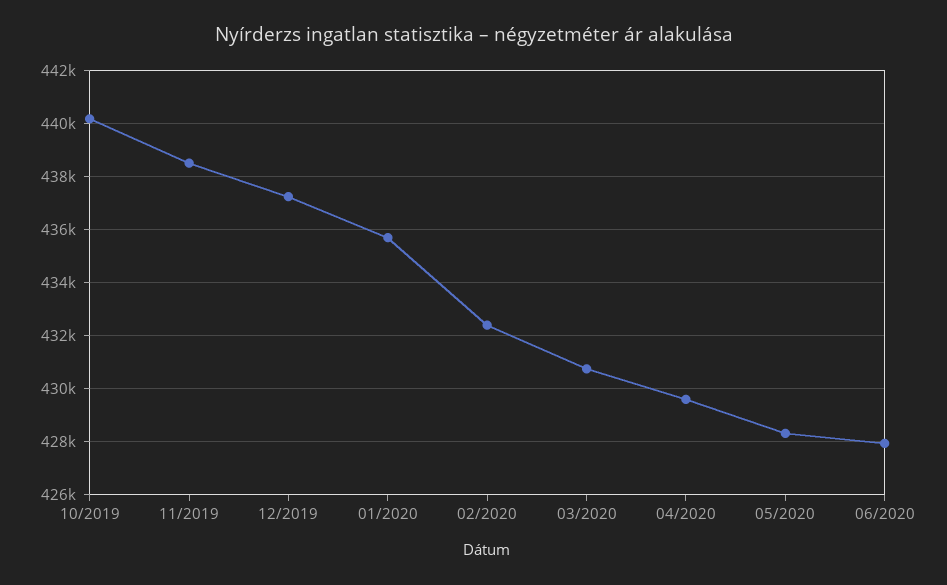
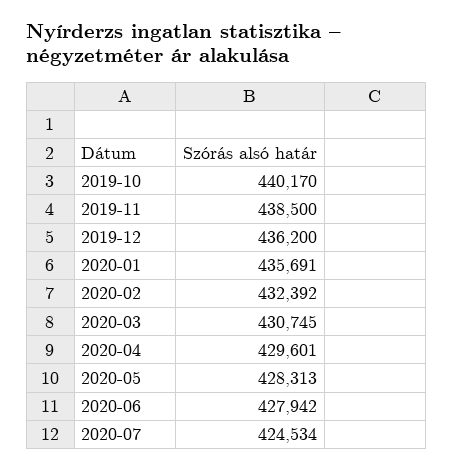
12/2019: 437250 -> 436200
2020-07: none -> 424534

